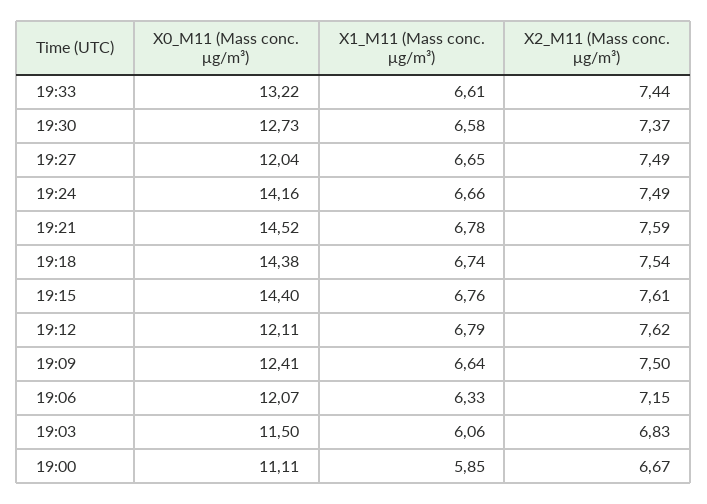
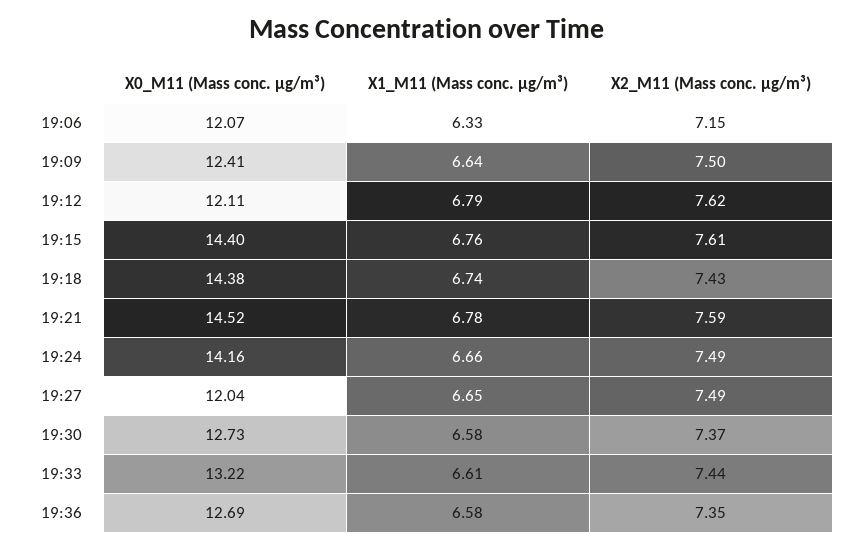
X2_M11 (Mass conc. μg/m³), 19:18: 7.54 -> 7.43
X0_M11 (Mass conc. μg/m³), 19:03: 11.5 -> none
X1_M11 (Mass conc. μg/m³), 19:03: 6.06 -> none
X2_M11 (Mass conc. μg/m³), 19:03: 6.83 -> none
X0_M11 (Mass conc. μg/m³), 19:00: 11.11 -> none
X1_M11 (Mass conc. μg/m³), 19:00: 5.85 -> none
X2_M11 (Mass conc. μg/m³), 19:00: 6.67 -> none
X0_M11 (Mass conc. μg/m³), 19:36: none -> 12.69
X1_M11 (Mass conc. μg/m³), 19:36: none -> 6.58
X2_M11 (Mass conc. μg/m³), 19:36: none -> 7.35

